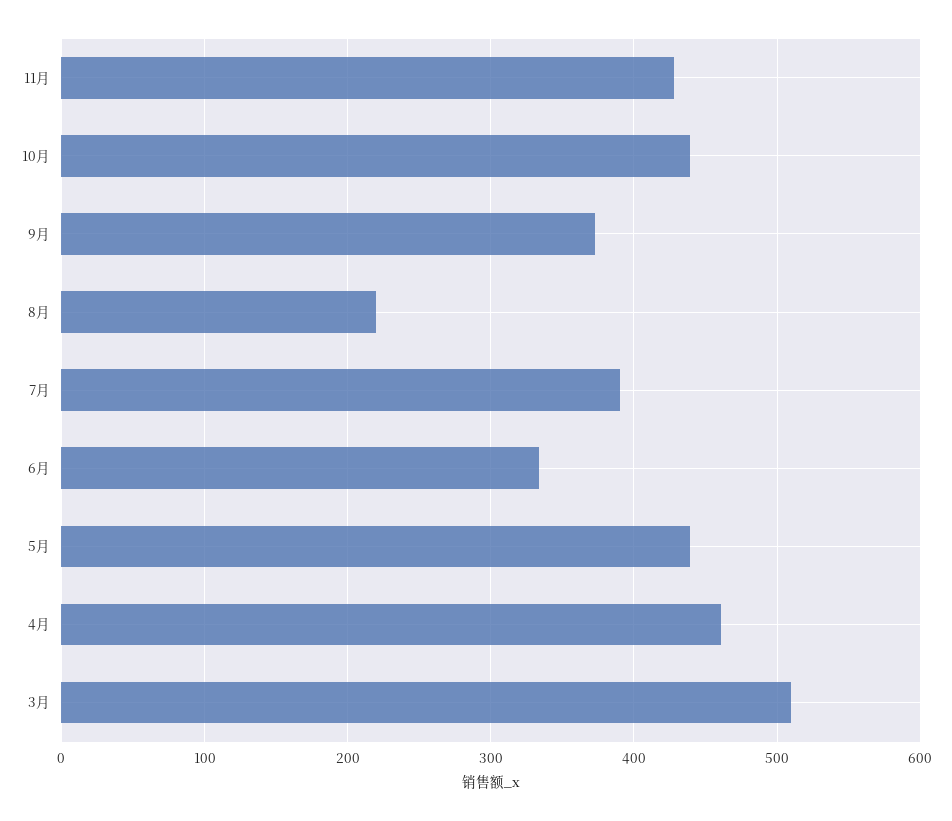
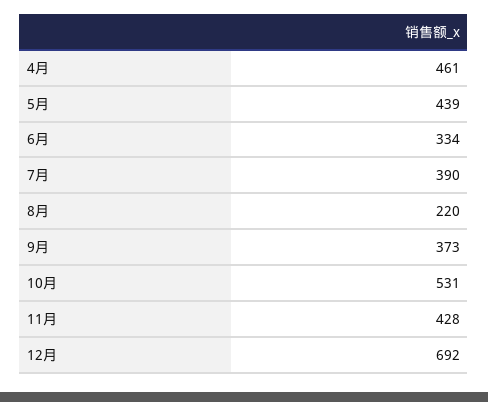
10月: 440 -> 531
3月: 510 -> none
12月: none -> 692

